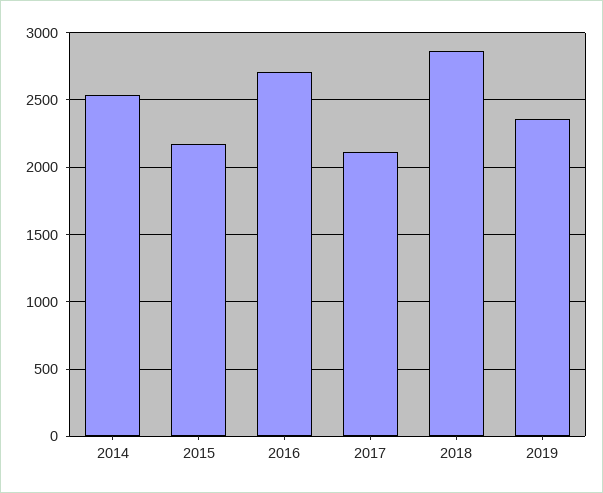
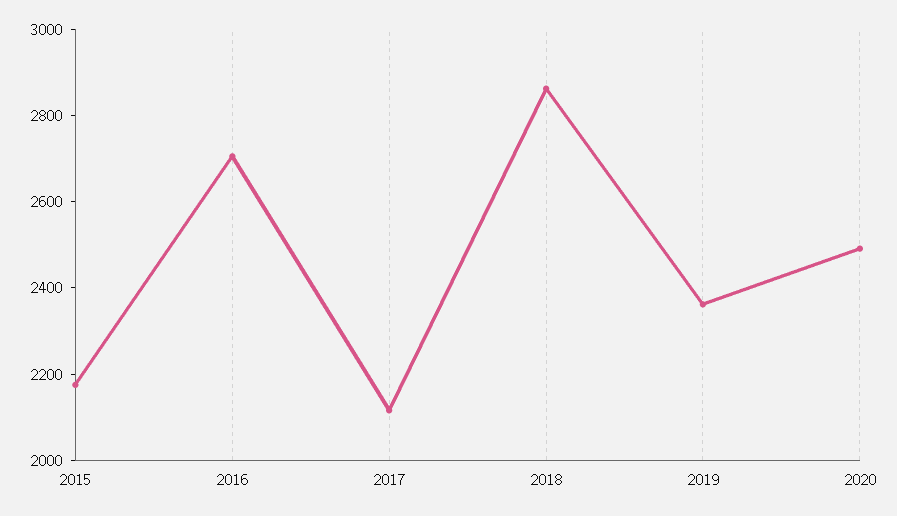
2014: 2550 -> none
2020: none -> 2500

